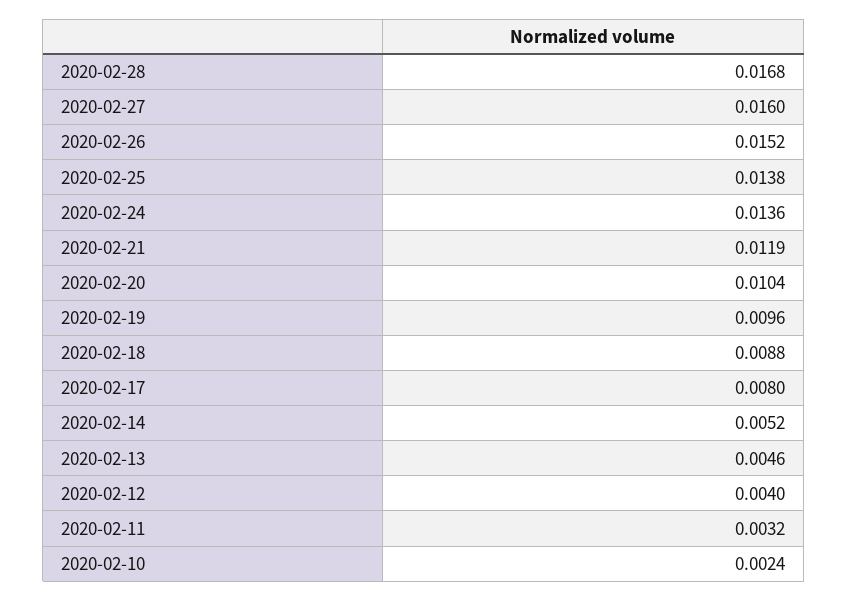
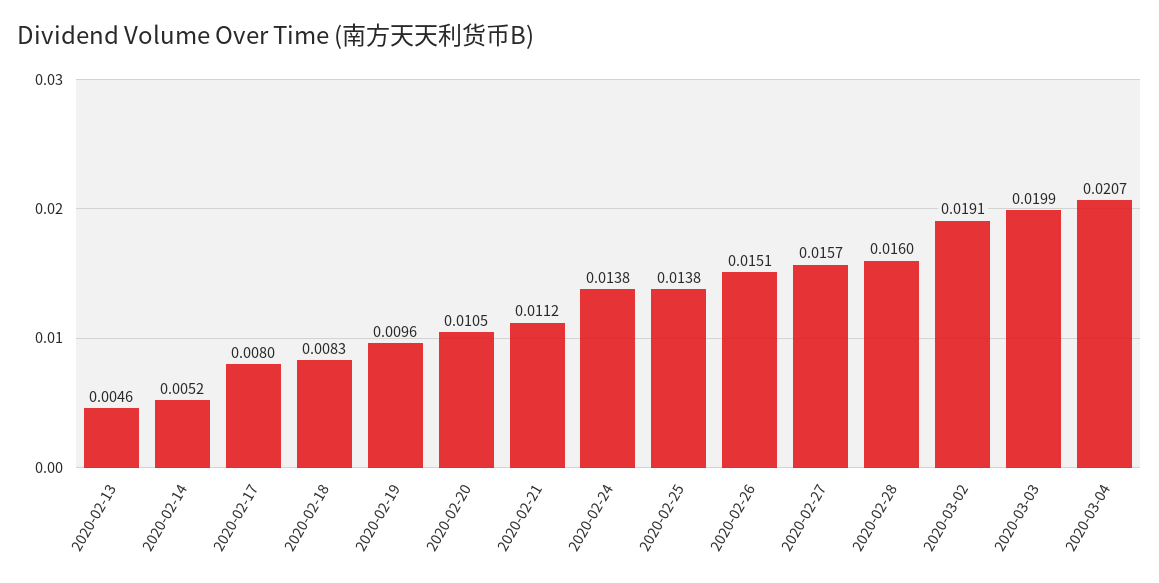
2020-02-28: 0.0168 -> 0.016
2020-02-27: 0.016 -> 0.0157
2020-02-26: 0.0152 -> 0.0151
2020-02-24: 0.0136 -> 0.0138
2020-02-21: 0.0119 -> 0.0112
2020-02-20: 0.0104 -> 0.0105
2020-02-18: 0.0088 -> 0.0083
2020-02-12: 0.004 -> none
2020-02-11: 0.0032 -> none
2020-02-10: 0.0024 -> none
2020-03-02: none -> 0.0191
2020-03-03: none -> 0.0199
2020-03-04: none -> 0.0207

